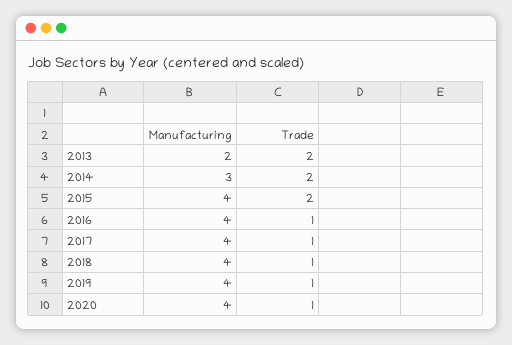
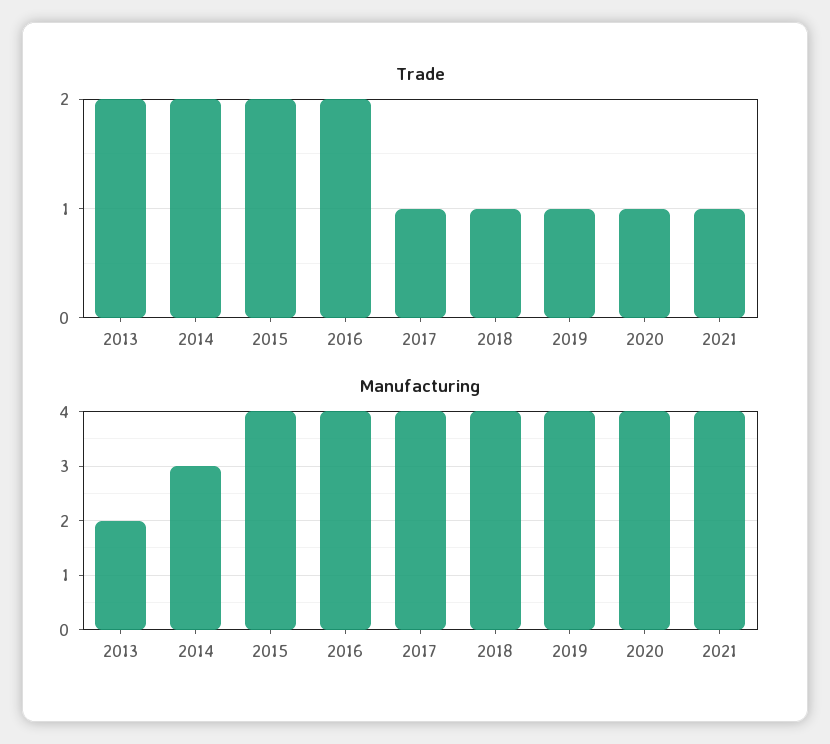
Trade, 2016: 1 -> 2
Trade, 2021: none -> 1
Manufacturing, 2021: none -> 4

